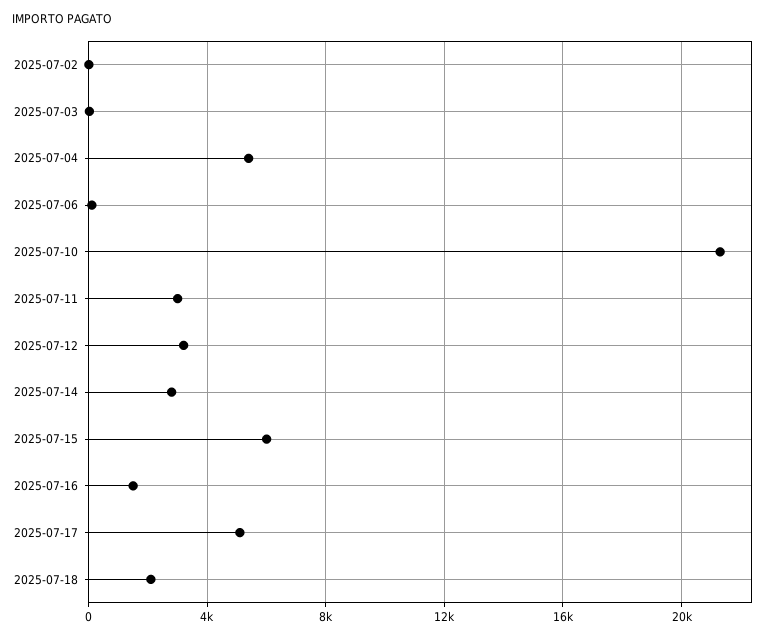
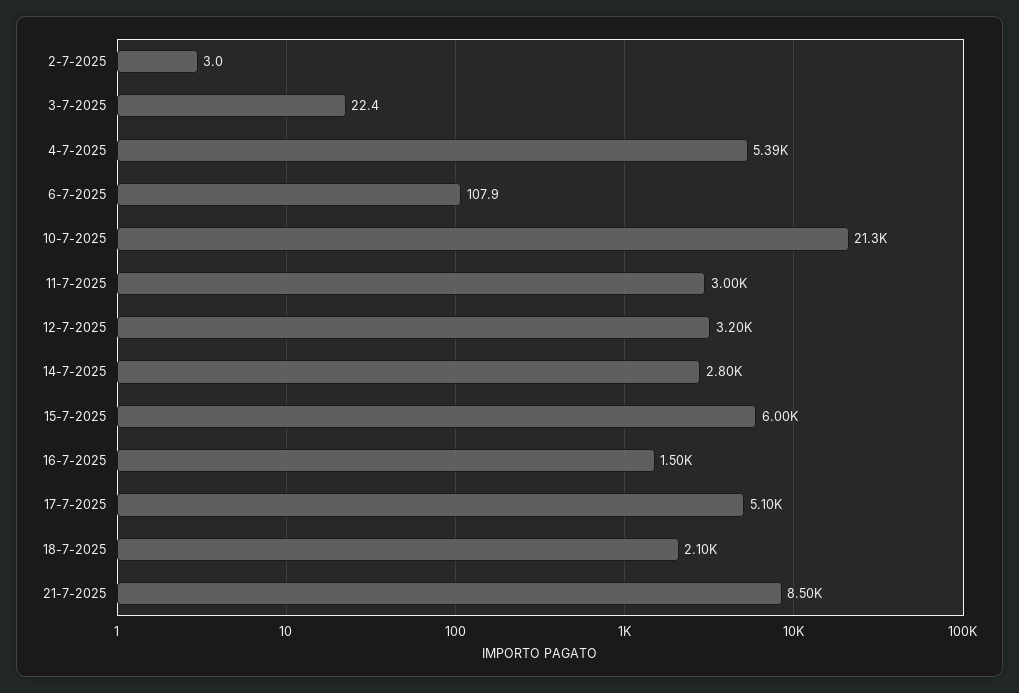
21-7-2025: none -> 8500

